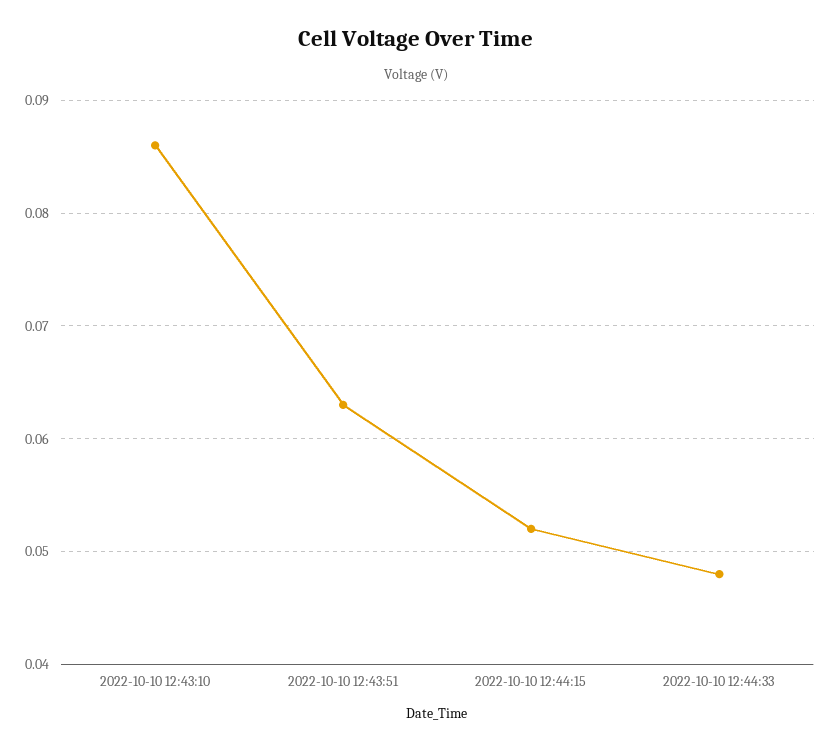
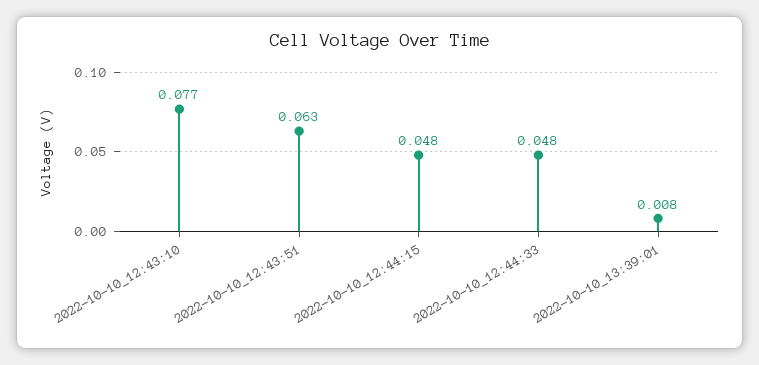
2022-10-10 12:43:10: 0.086 -> 0.077
2022-10-10 12:44:15: 0.052 -> 0.048
2022-10-10_13:39:01: none -> 0.008

